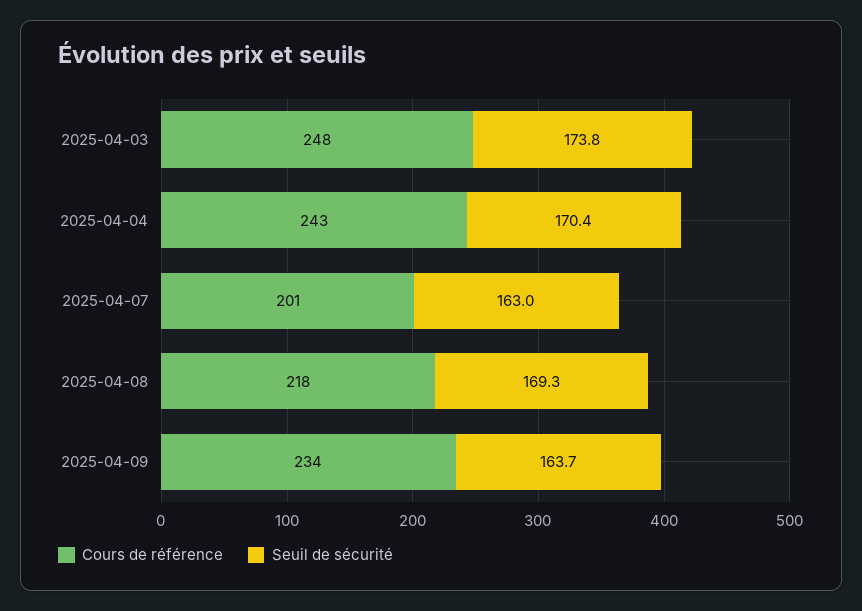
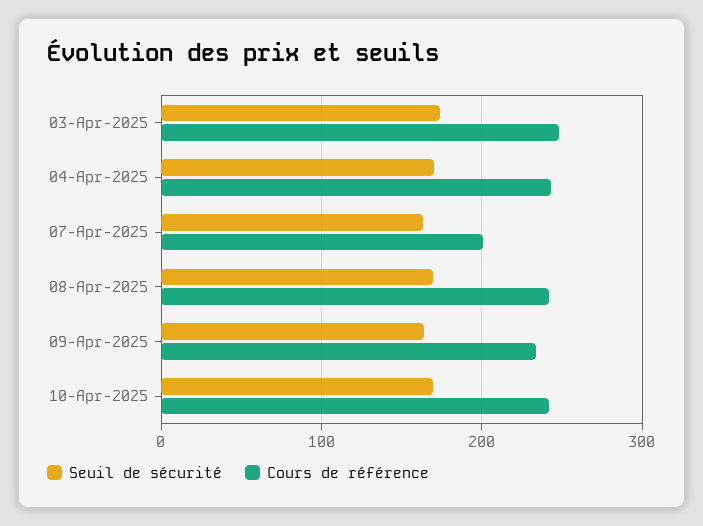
Cours de référence, 2025-04-08: 218 -> 240
Seuil de sécurité, 10-Apr-2025: none -> 170
Cours de référence, 10-Apr-2025: none -> 240

